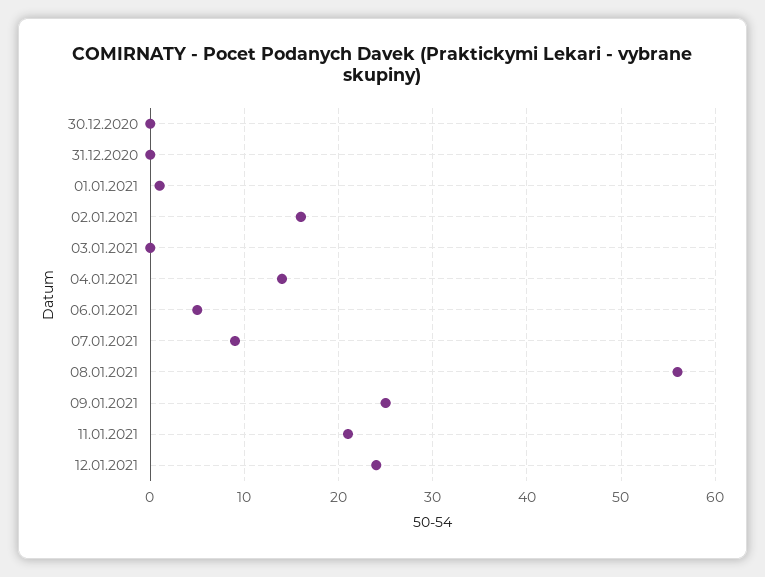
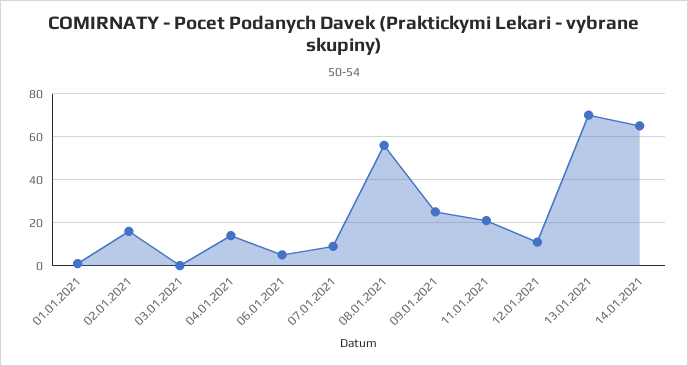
30.12.2020: 0 -> none
31.12.2020: 0 -> none
12.01.2021: 24 -> 10
13.01.2021: none -> 70
14.01.2021: none -> 65

